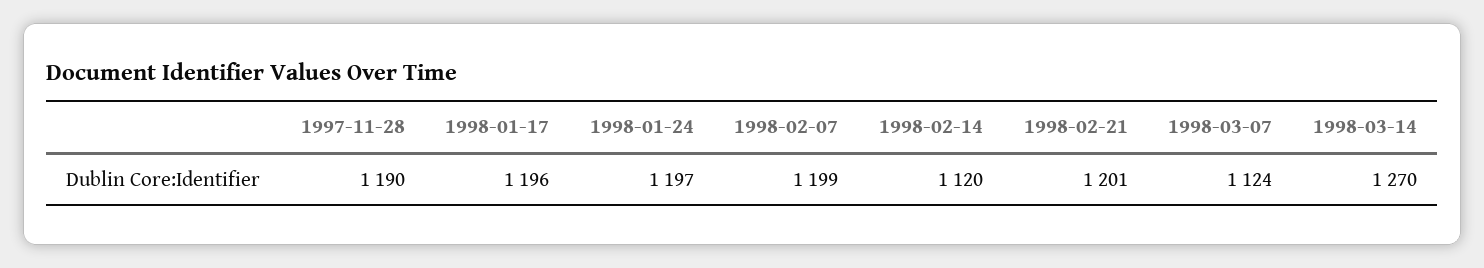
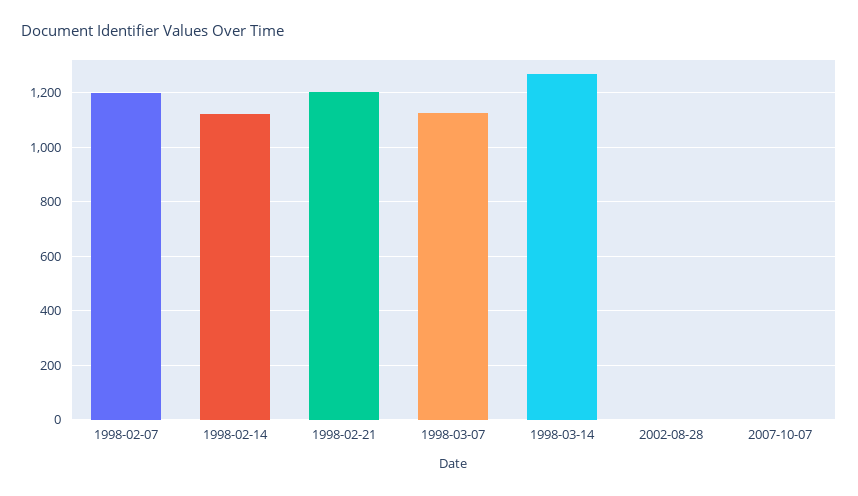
1997-11-28: 1190 -> none
1998-01-17: 1196 -> none
1998-01-24: 1197 -> none
2002-08-28: none -> 0
2007-10-07: none -> 0

